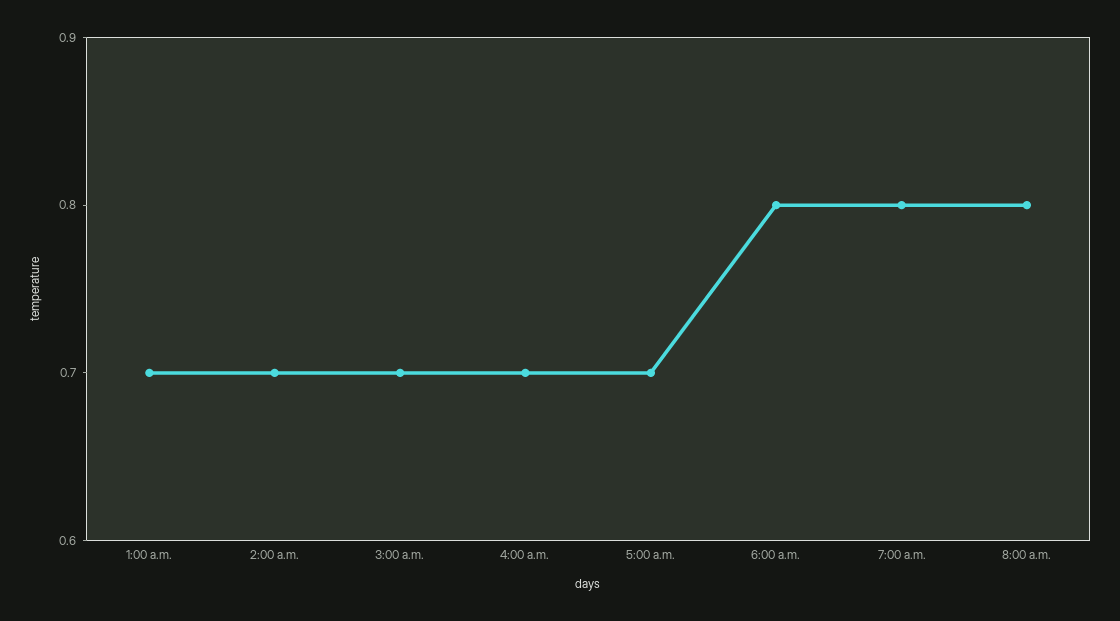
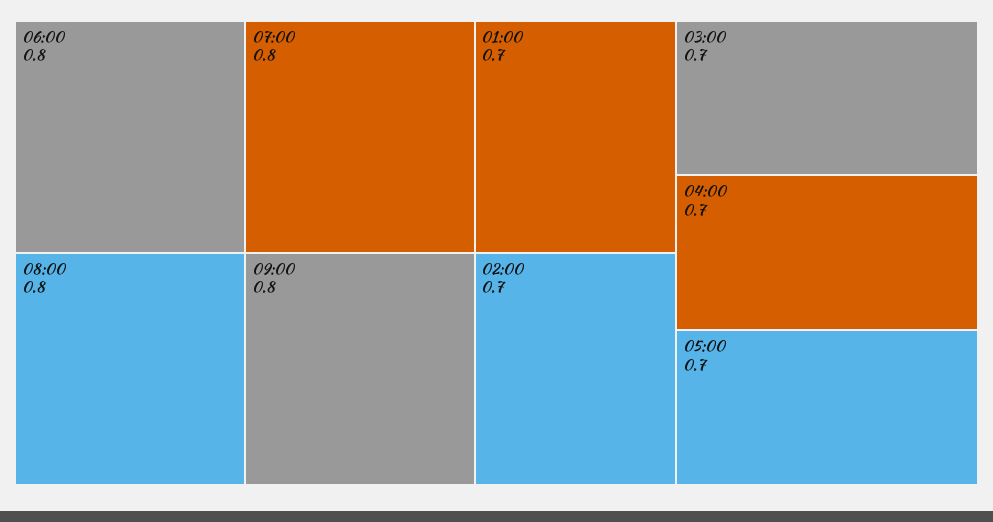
09:00: none -> 0.8

